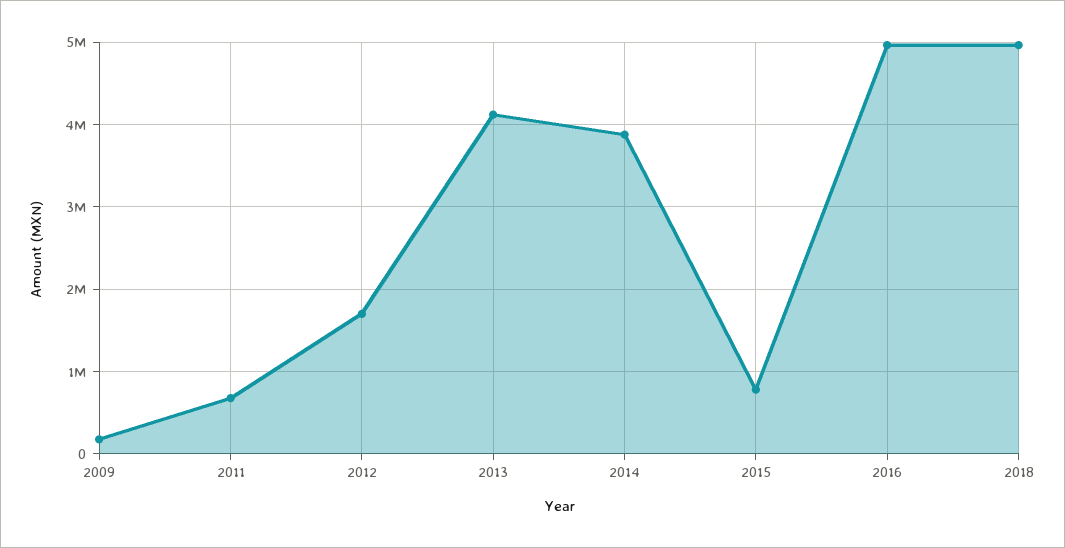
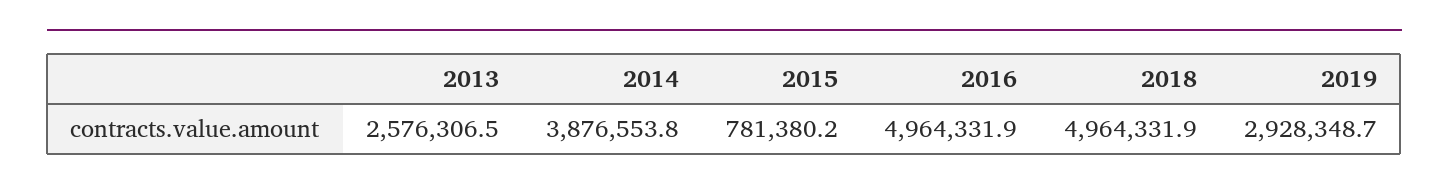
2009: 200000 -> none
2011: 700000 -> none
2012: 1700000 -> none
2013: 4100000 -> 2576306.5
2019: none -> 2928348.7

